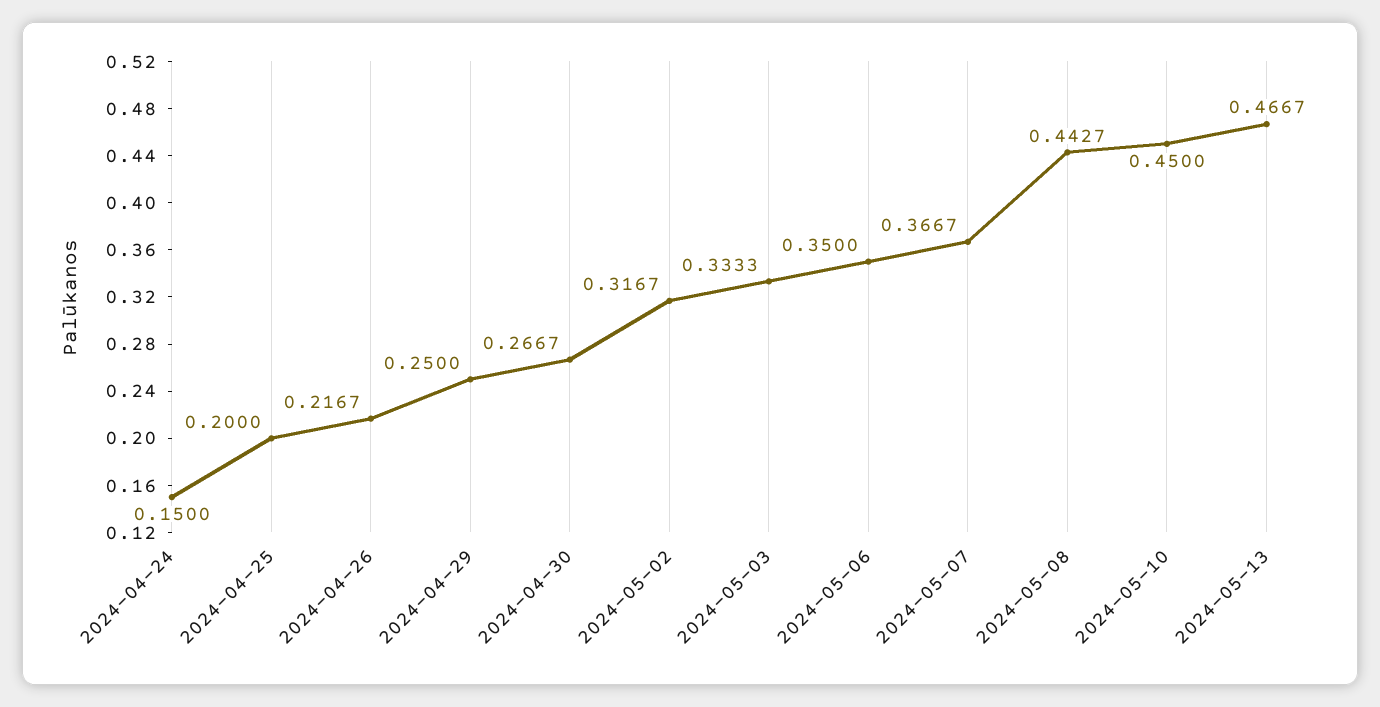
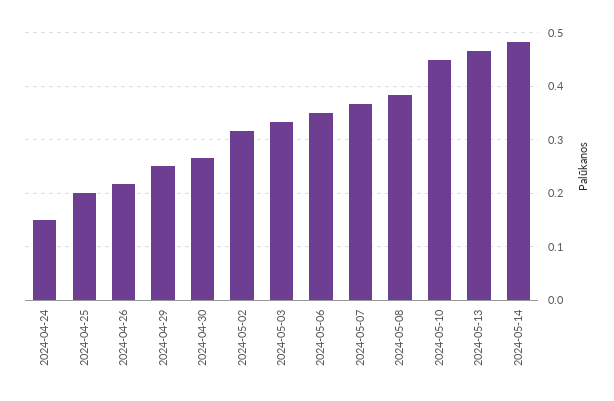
2024-05-08: 0.4427 -> 0.38
2024-05-14: none -> 0.48

